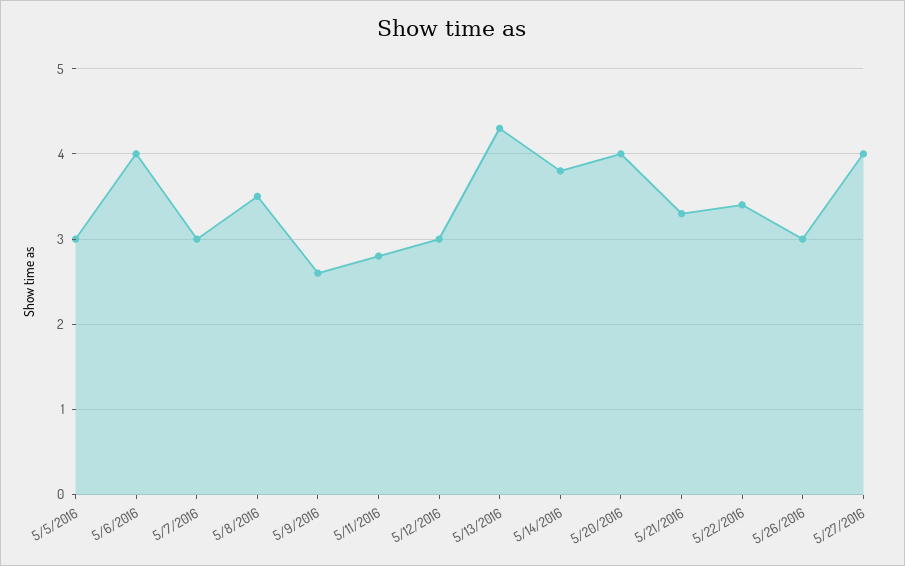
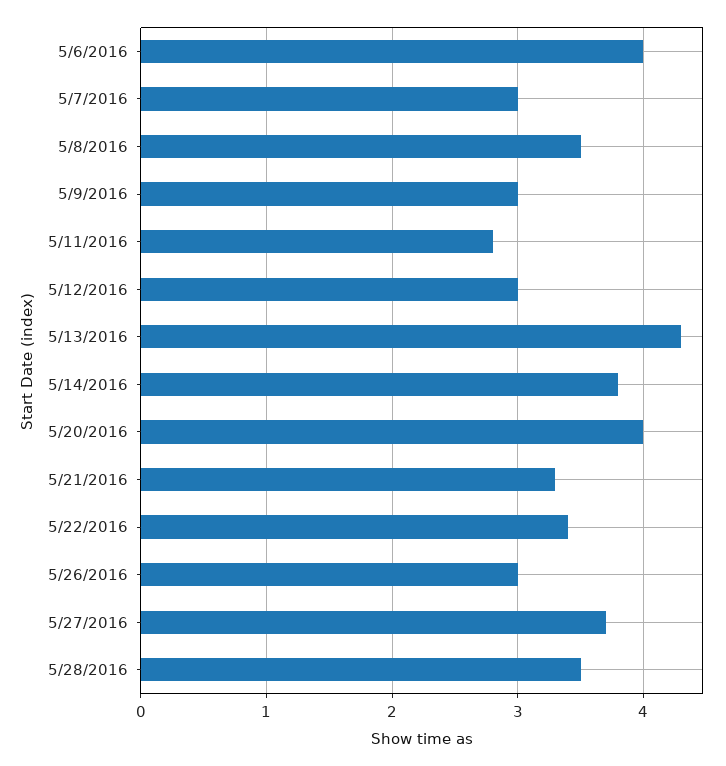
5/5/2016: 3 -> none
5/9/2016: 2.6 -> 3
5/27/2016: 4 -> 3.7
5/28/2016: none -> 3.5

